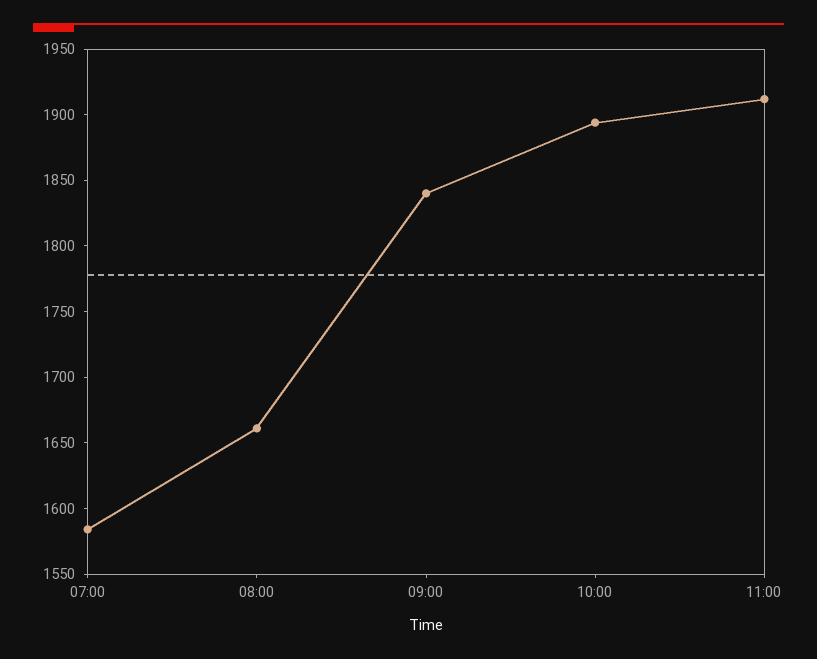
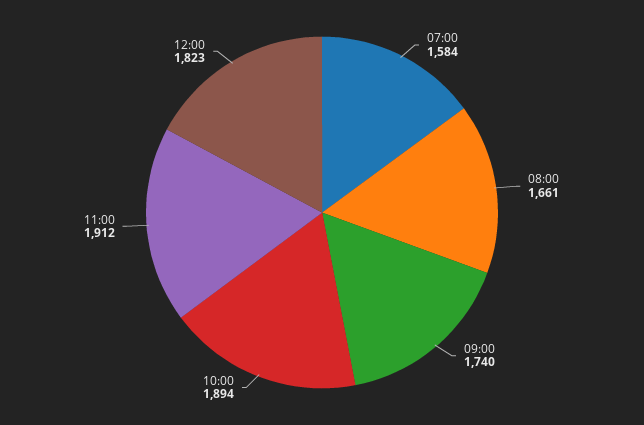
09:00: 1840 -> 1740
12:00: none -> 1823

